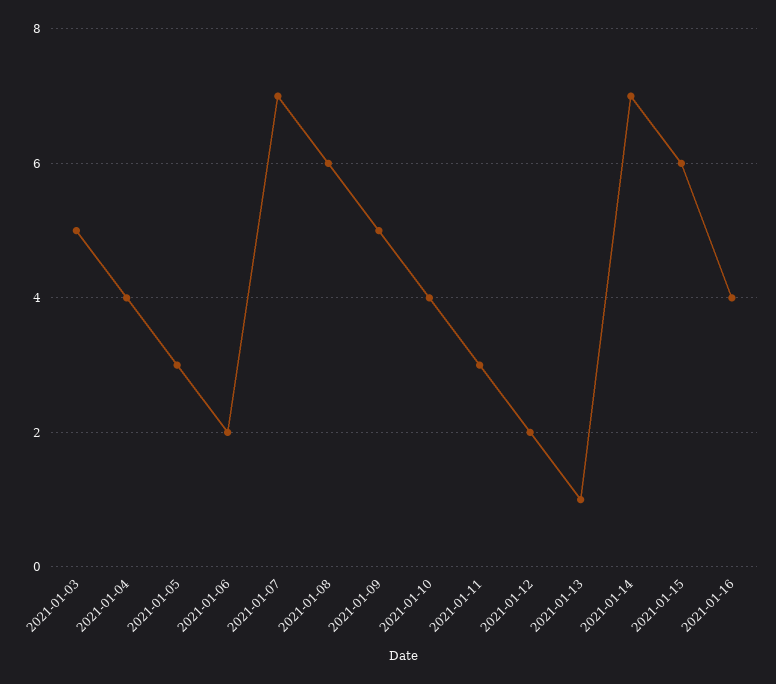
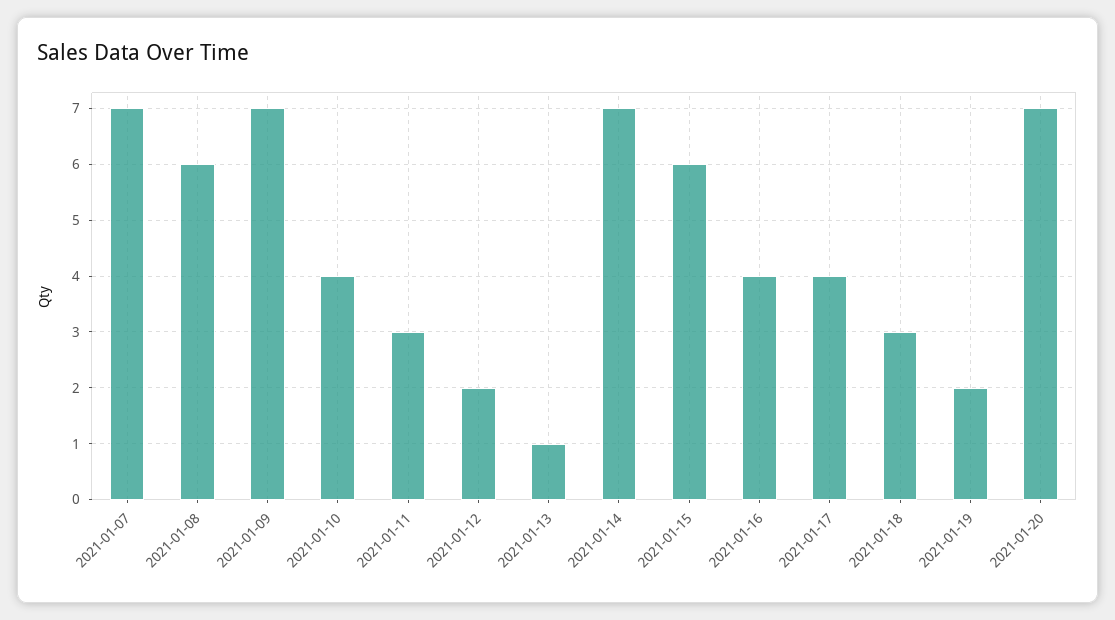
2021-01-03: 5 -> none
2021-01-04: 4 -> none
2021-01-05: 3 -> none
2021-01-06: 2 -> none
2021-01-09: 5 -> 7
2021-01-17: none -> 4
2021-01-18: none -> 3
2021-01-19: none -> 2
2021-01-20: none -> 7

